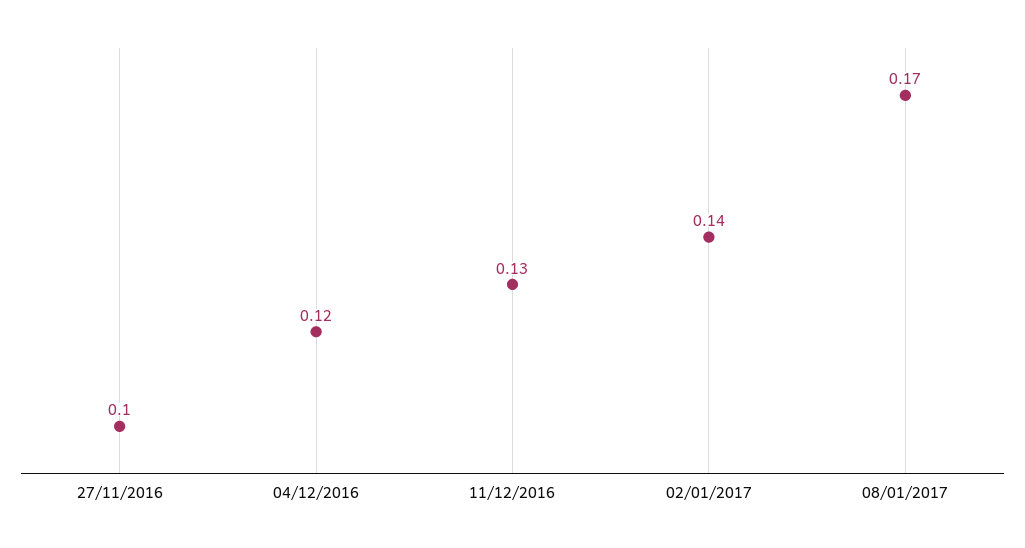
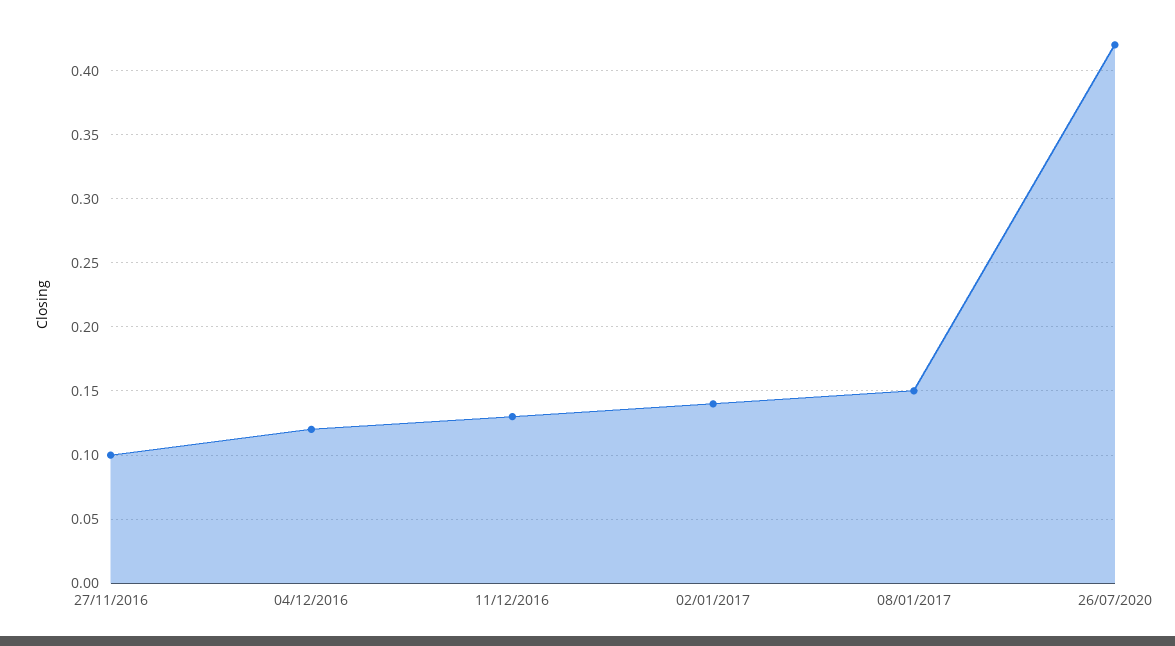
08/01/2017: 0.17 -> 0.15
26/07/2020: none -> 0.42

